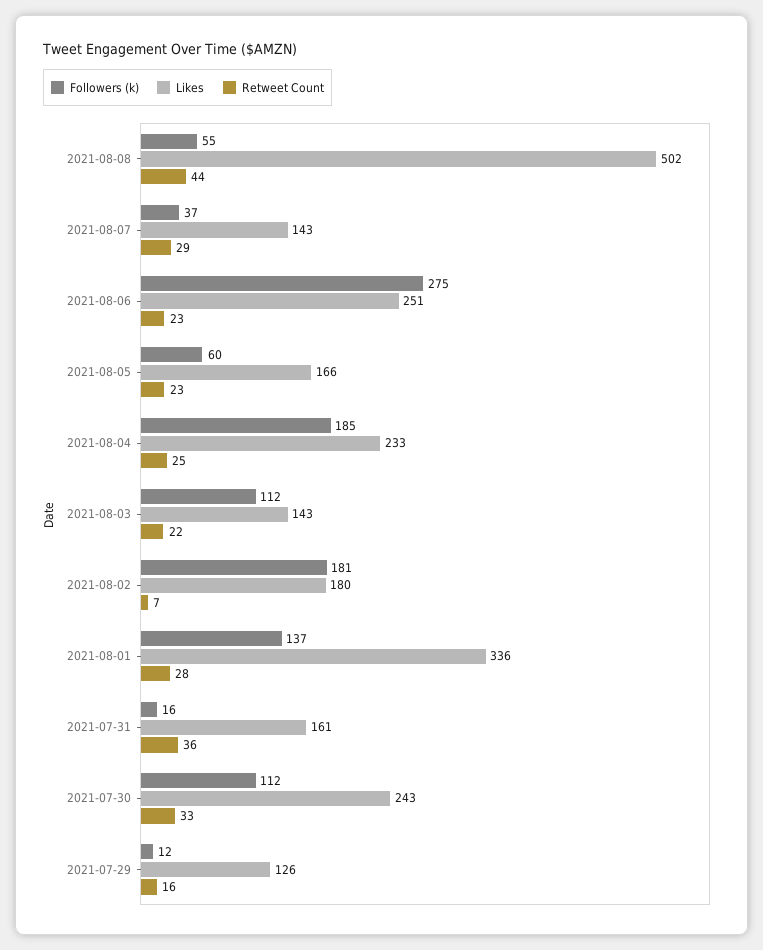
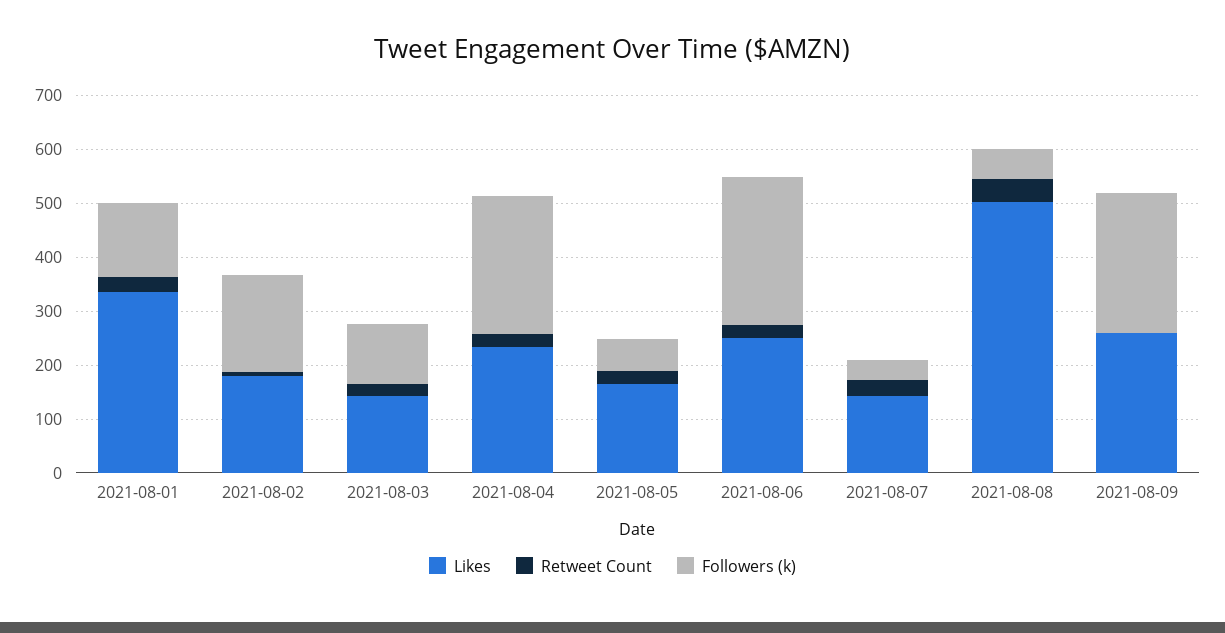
Followers (k), 2021-08-04: 185 -> 260
Followers (k), 2021-07-31: 16 -> none
Likes, 2021-07-31: 161 -> none
Retweet Count, 2021-07-31: 36 -> none
Followers (k), 2021-07-30: 112 -> none
Likes, 2021-07-30: 243 -> none
Retweet Count, 2021-07-30: 33 -> none
Followers (k), 2021-07-29: 12 -> none
Likes, 2021-07-29: 126 -> none
Retweet Count, 2021-07-29: 16 -> none
Likes, 2021-08-09: none -> 260
Retweet Count, 2021-08-09: none -> 0
Followers (k), 2021-08-09: none -> 260

